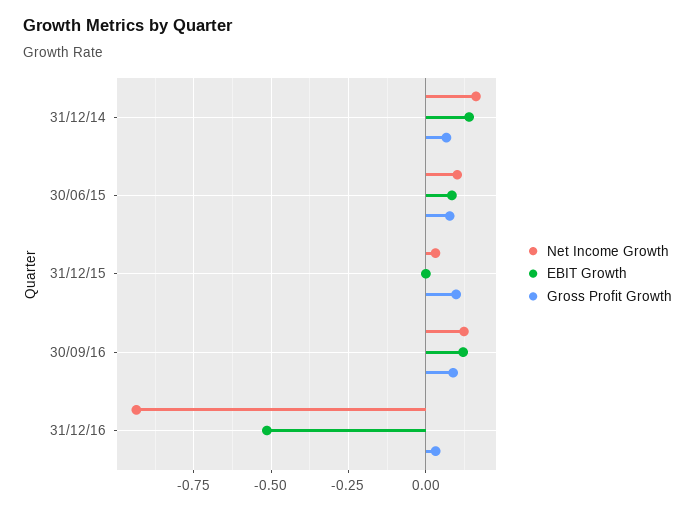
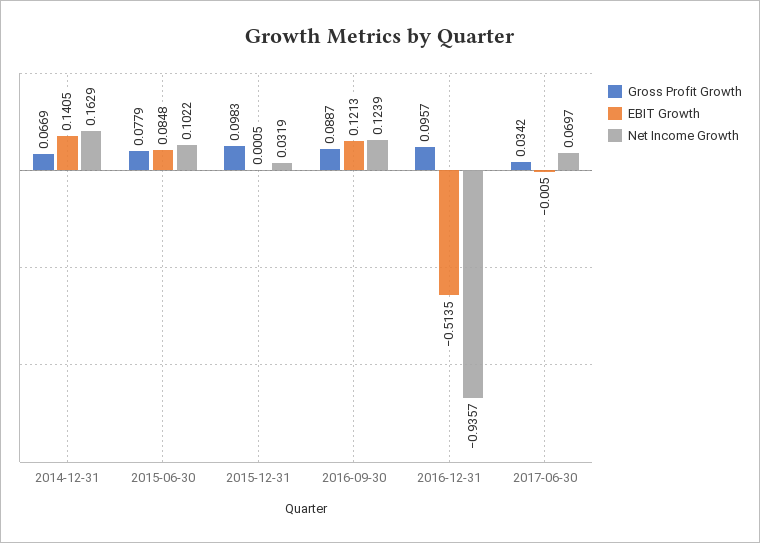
Gross Profit Growth, 31/12/16: 0.025 -> 0.0957
Gross Profit Growth, 2017-06-30: none -> 0.0342
EBIT Growth, 2017-06-30: none -> -0.005
Net Income Growth, 2017-06-30: none -> 0.0697

